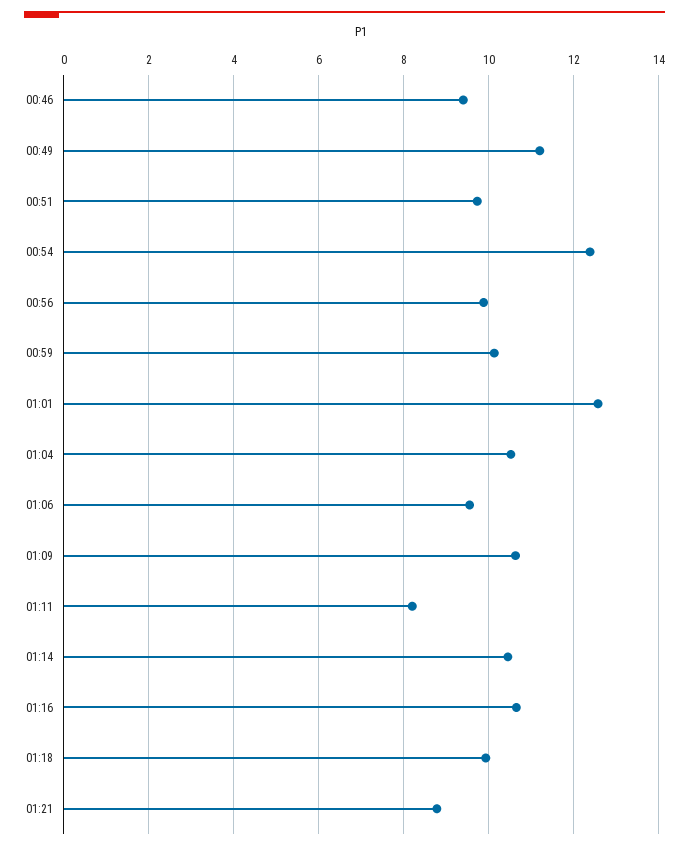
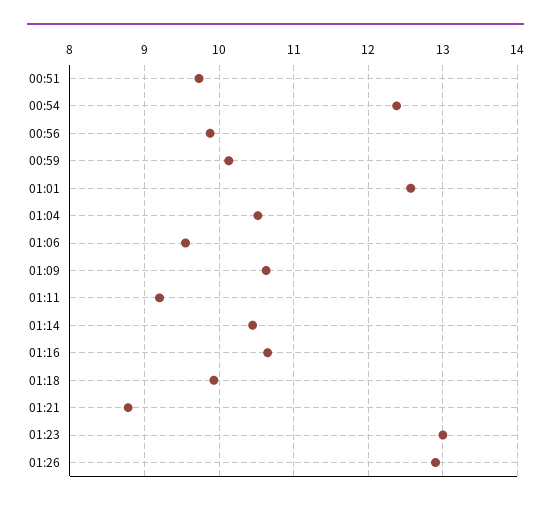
00:46: 9.4 -> none
00:49: 11.2 -> none
01:11: 8.2 -> 9.2
01:23: none -> 13
01:26: none -> 12.9

